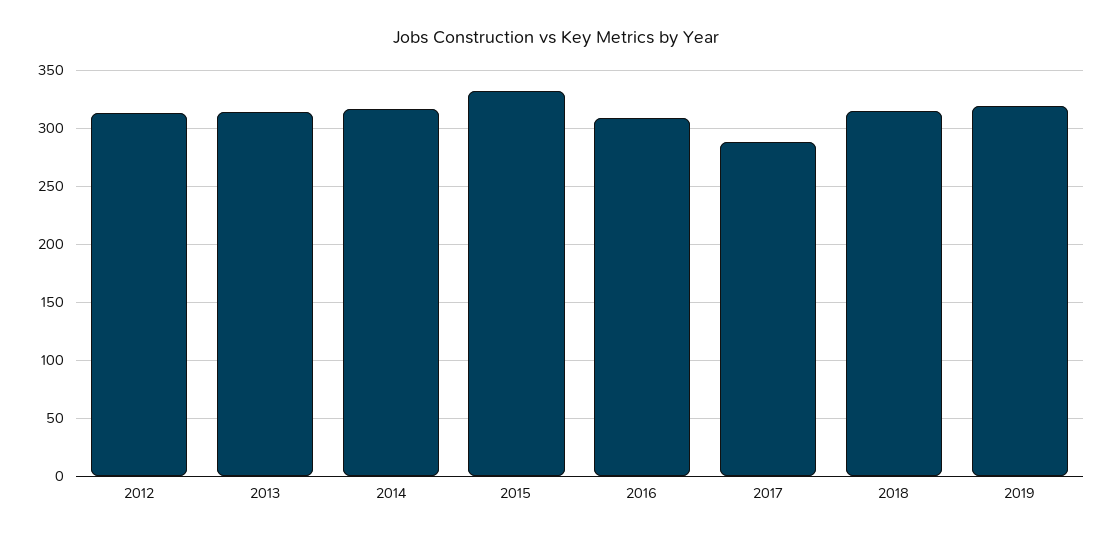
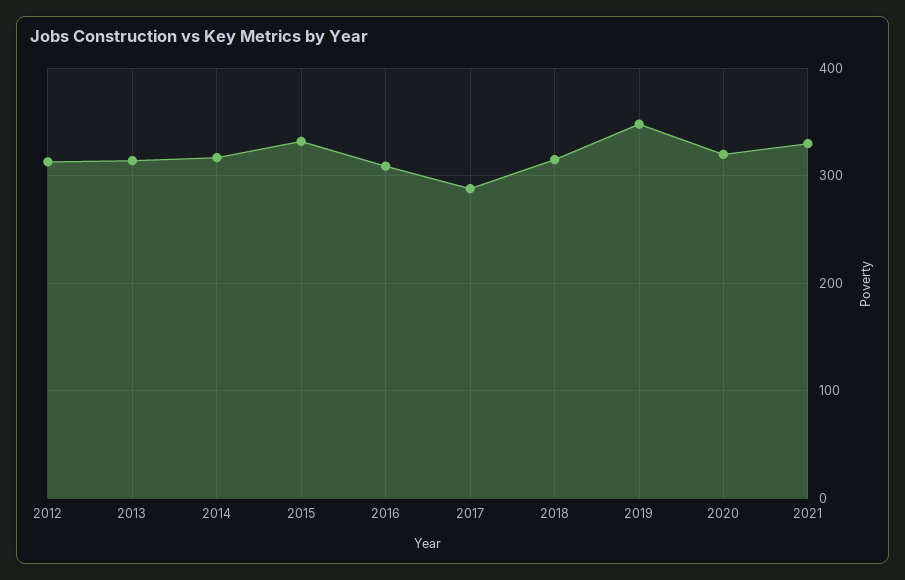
2019: 320 -> 350
2020: none -> 320
2021: none -> 330

